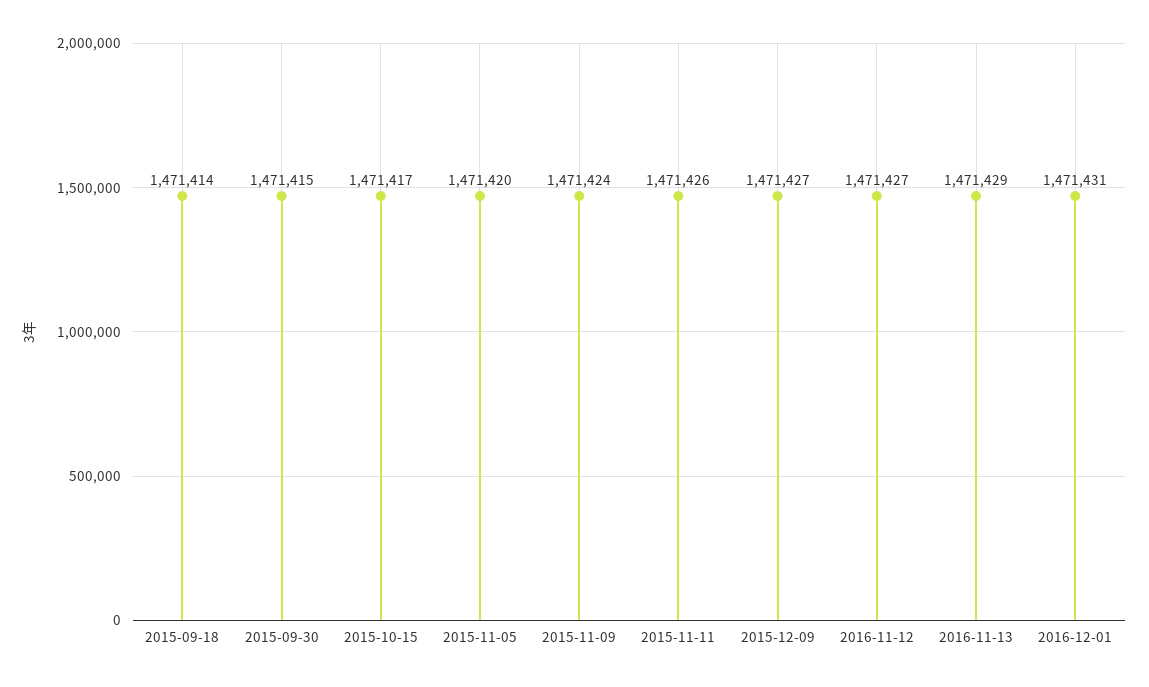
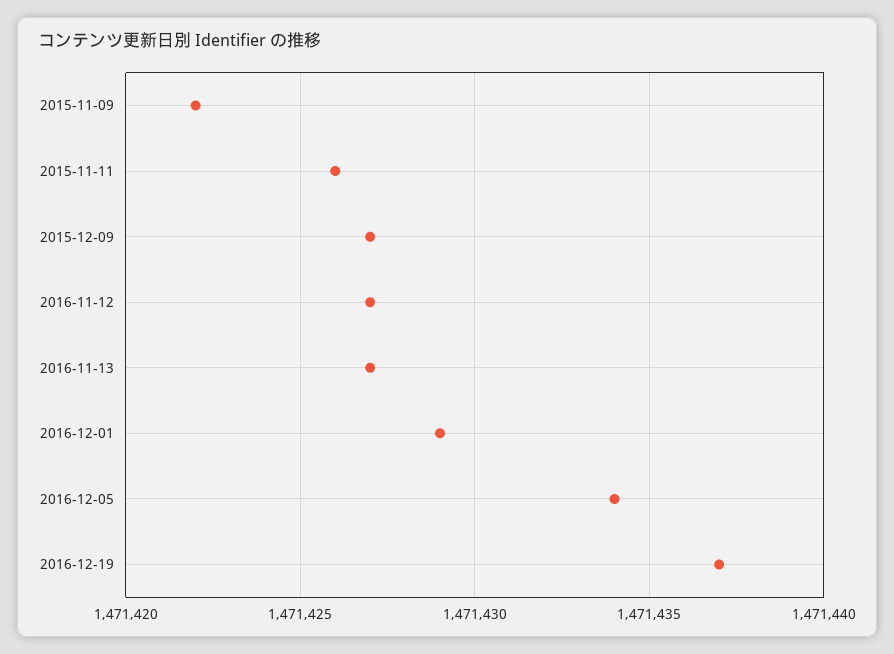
2015-09-18: 1471414 -> none
2015-09-30: 1471415 -> none
2015-10-15: 1471417 -> none
2015-11-05: 1471420 -> none
2015-11-09: 1471424 -> 1471422
2016-11-13: 1471429 -> 1471427
2016-12-01: 1471431 -> 1471429
2016-12-05: none -> 1471434
2016-12-19: none -> 1471437

